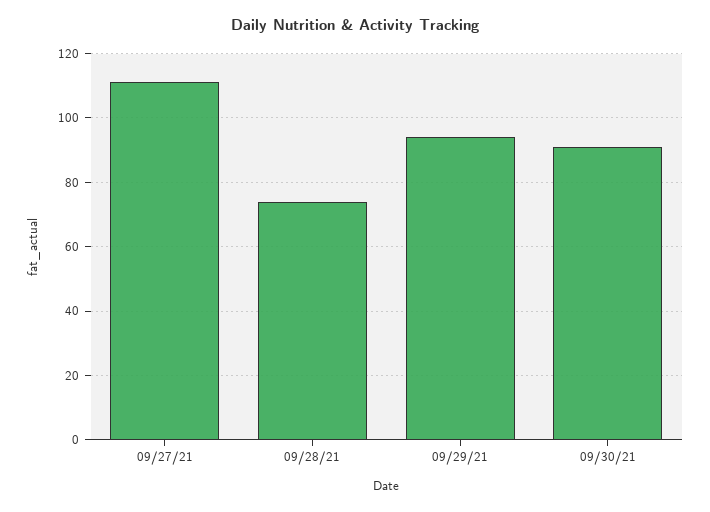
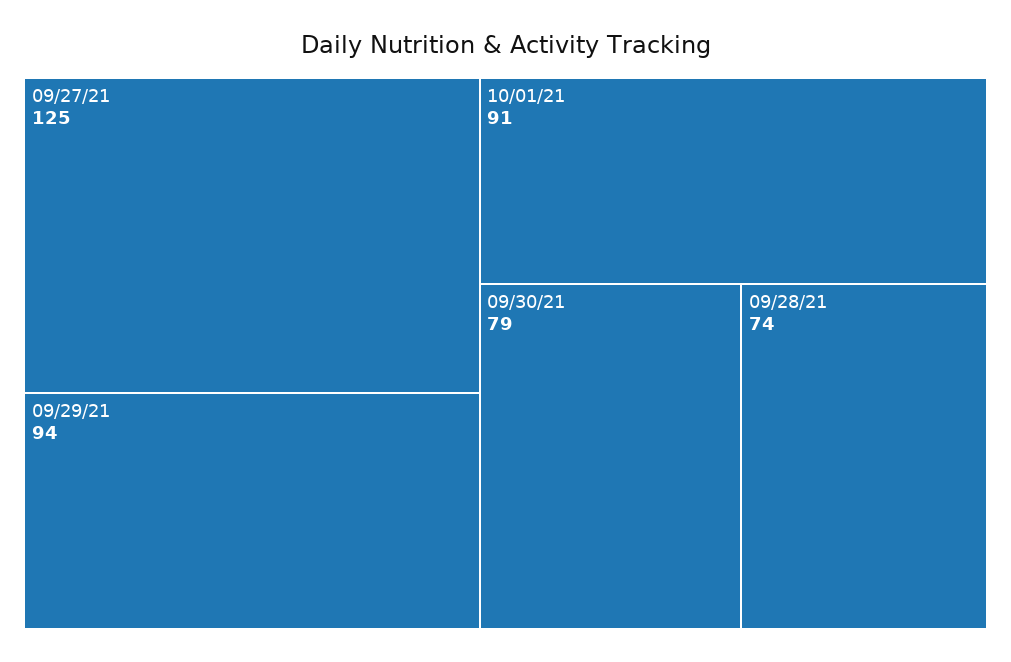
09/27/21: 110 -> 125
09/30/21: 90 -> 79
10/01/21: none -> 91

